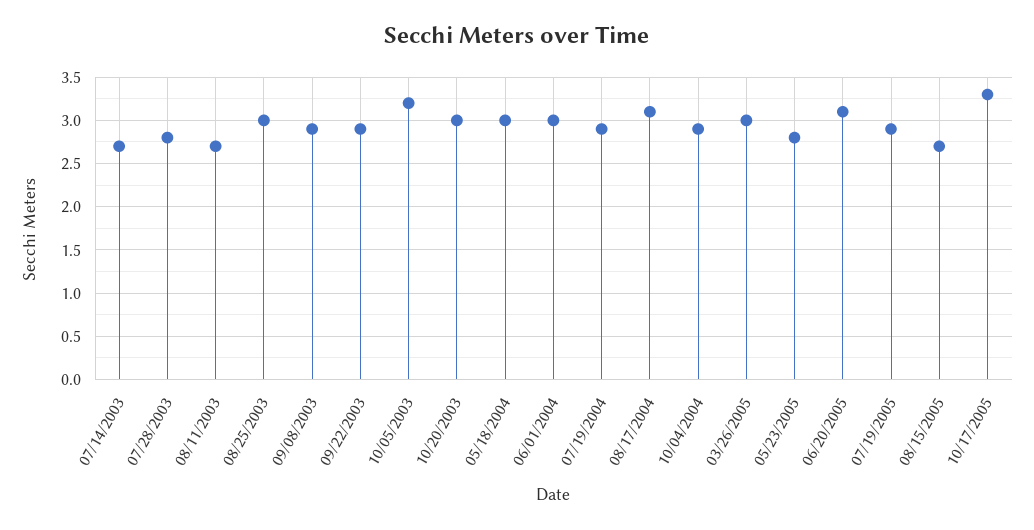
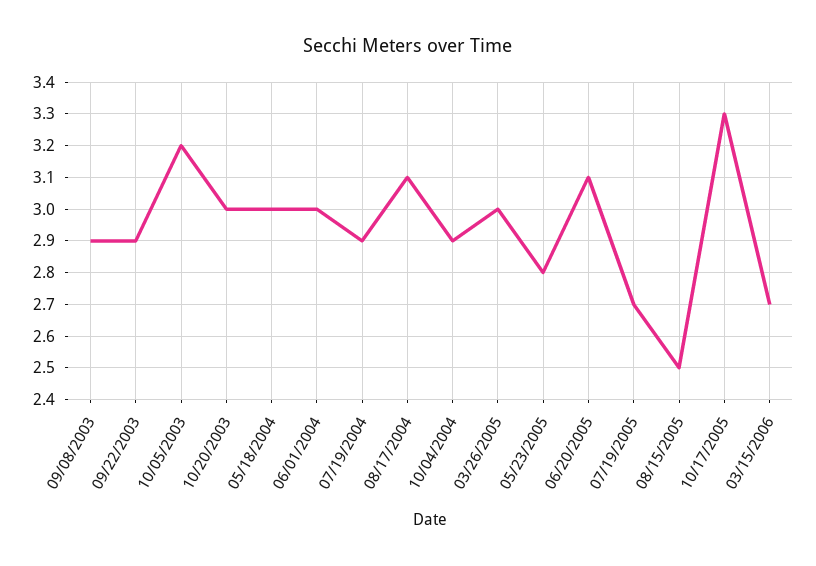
07/14/2003: 2.7 -> none
07/28/2003: 2.8 -> none
08/11/2003: 2.7 -> none
08/25/2003: 3 -> none
07/19/2005: 2.9 -> 2.7
08/15/2005: 2.7 -> 2.5
03/15/2006: none -> 2.7

